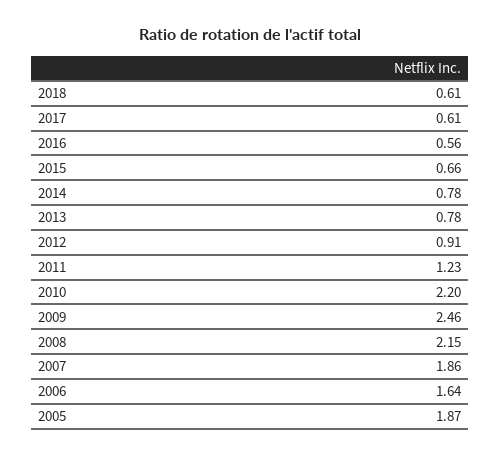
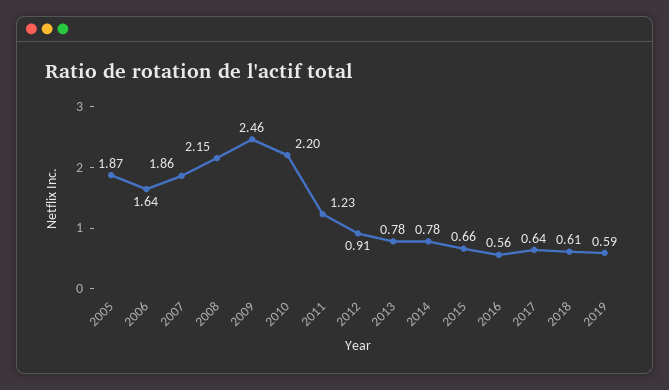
2017: 0.61 -> 0.64
2019: none -> 0.59

